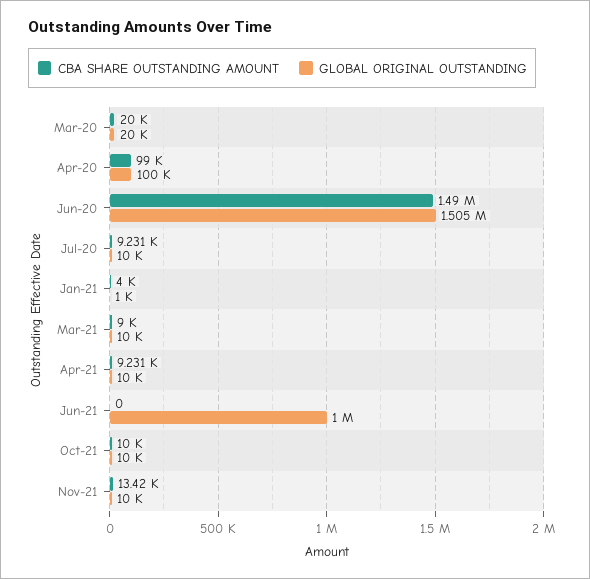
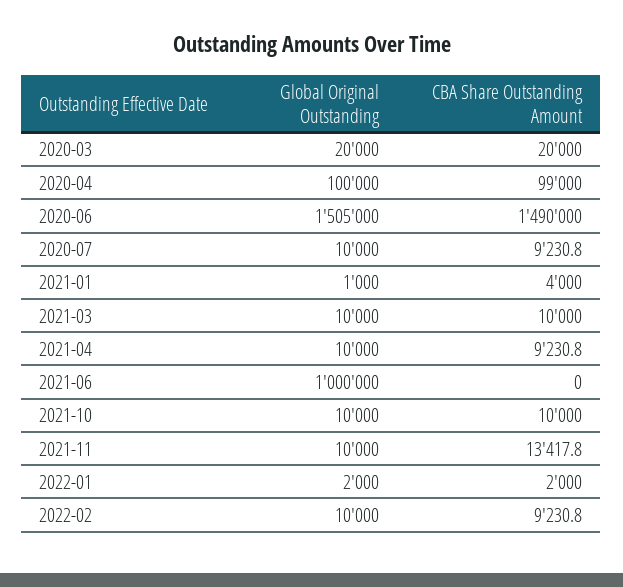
CBA SHARE OUTSTANDING AMOUNT, Mar-21: 9000 -> 10000
GLOBAL ORIGINAL OUTSTANDING, 2022-01: none -> 2000
CBA SHARE OUTSTANDING AMOUNT, 2022-01: none -> 2000
GLOBAL ORIGINAL OUTSTANDING, 2022-02: none -> 10000
CBA SHARE OUTSTANDING AMOUNT, 2022-02: none -> 9230.8

